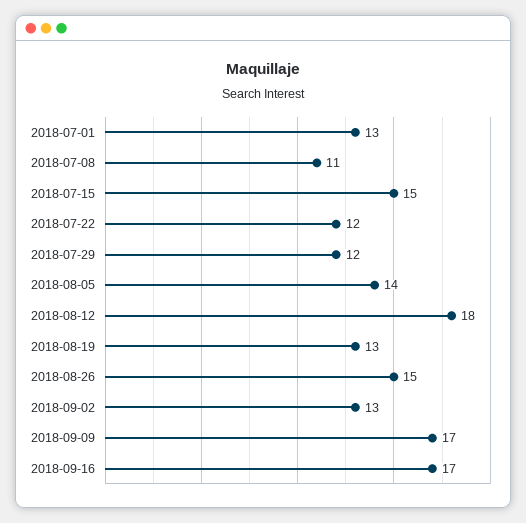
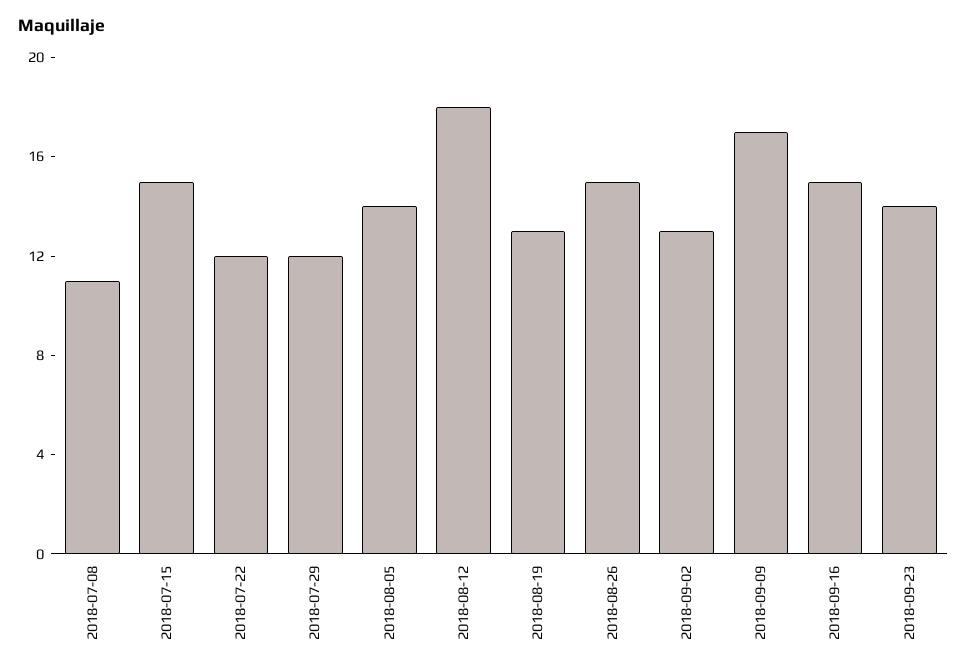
2018-07-01: 13 -> none
2018-09-16: 17 -> 15
2018-09-23: none -> 14

